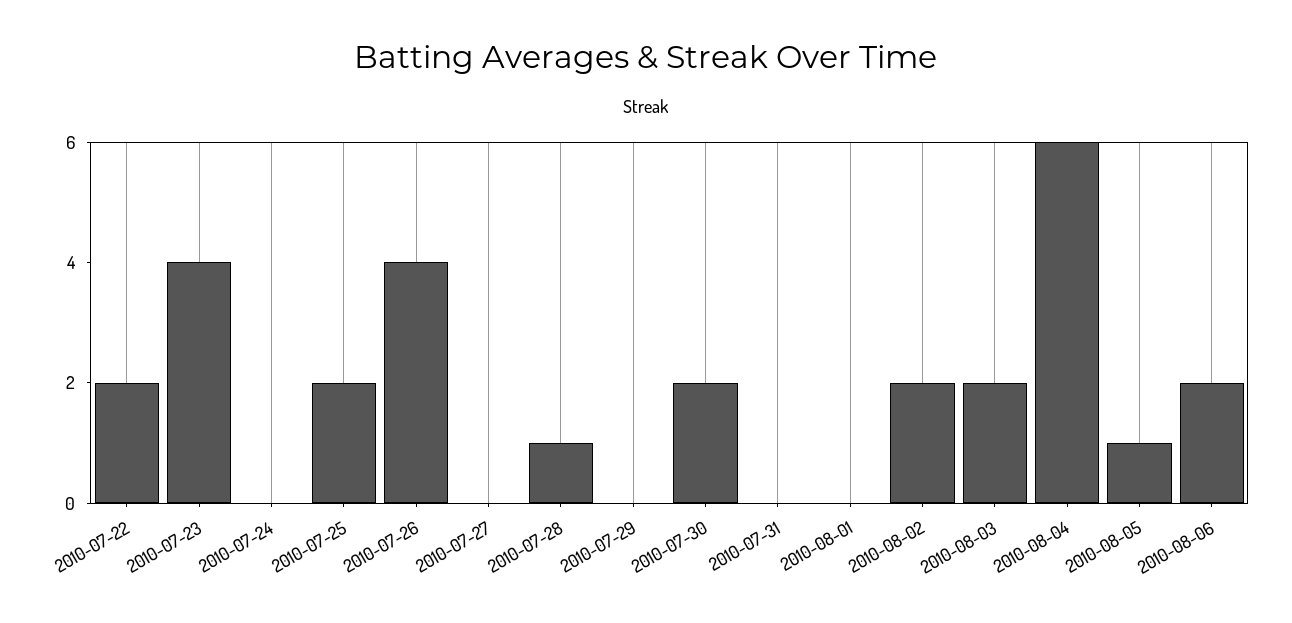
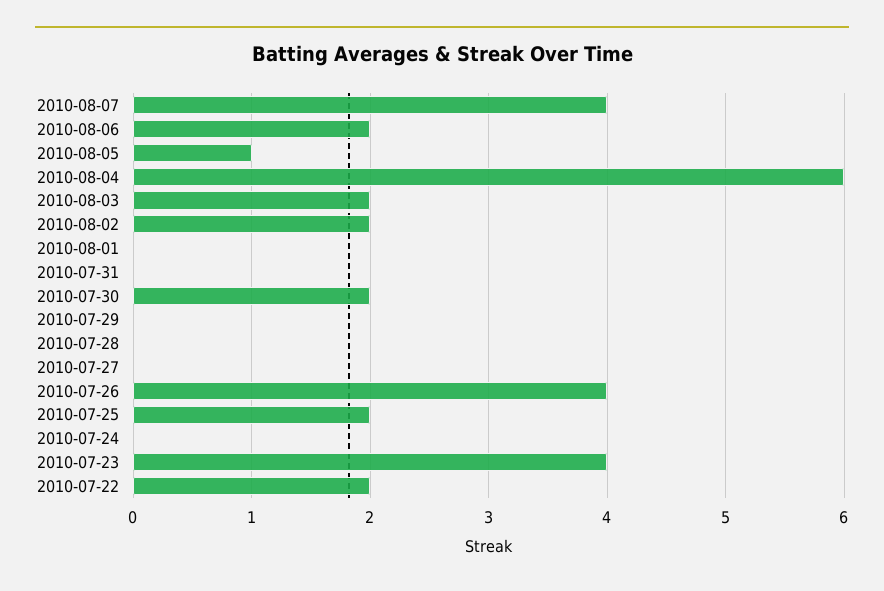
2010-07-28: 1 -> 0
2010-08-07: none -> 4

